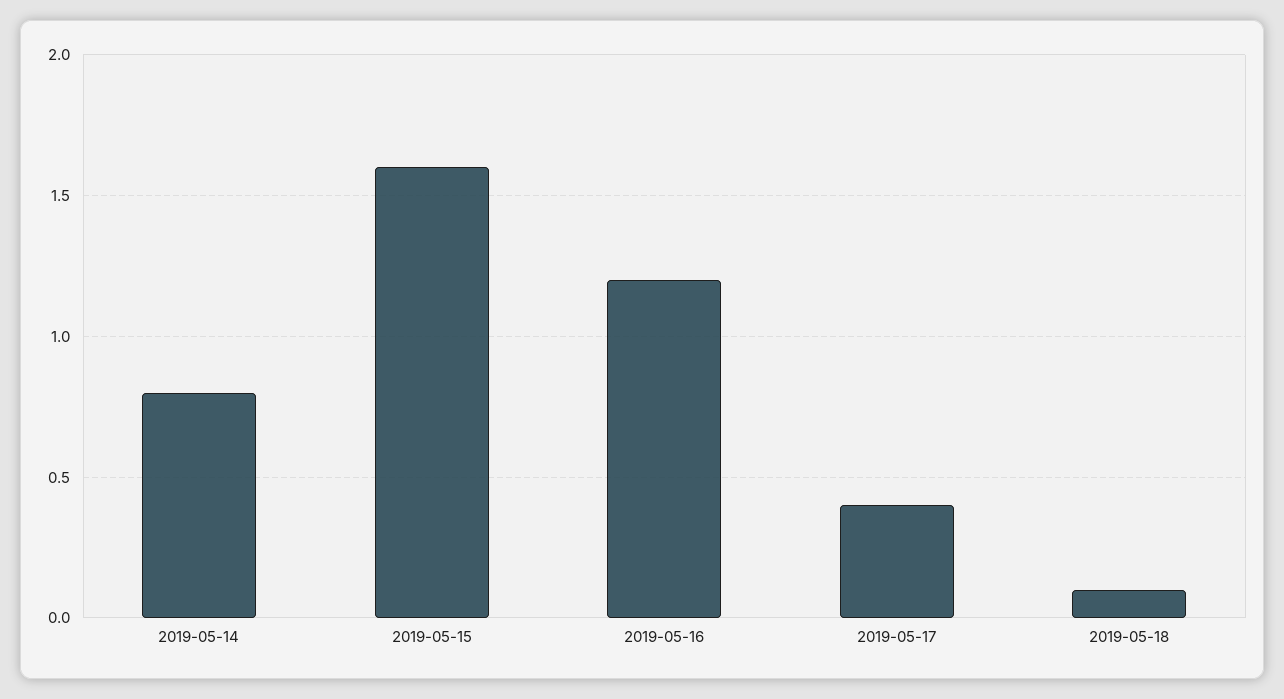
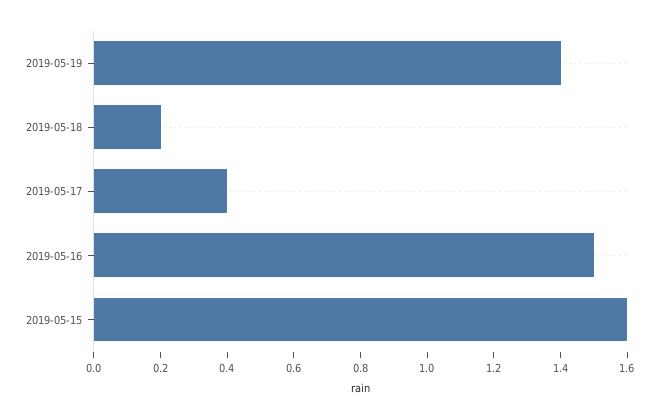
2019-05-14: 0.8 -> none
2019-05-16: 1.2 -> 1.5
2019-05-18: 0.1 -> 0.2
2019-05-19: none -> 1.4

